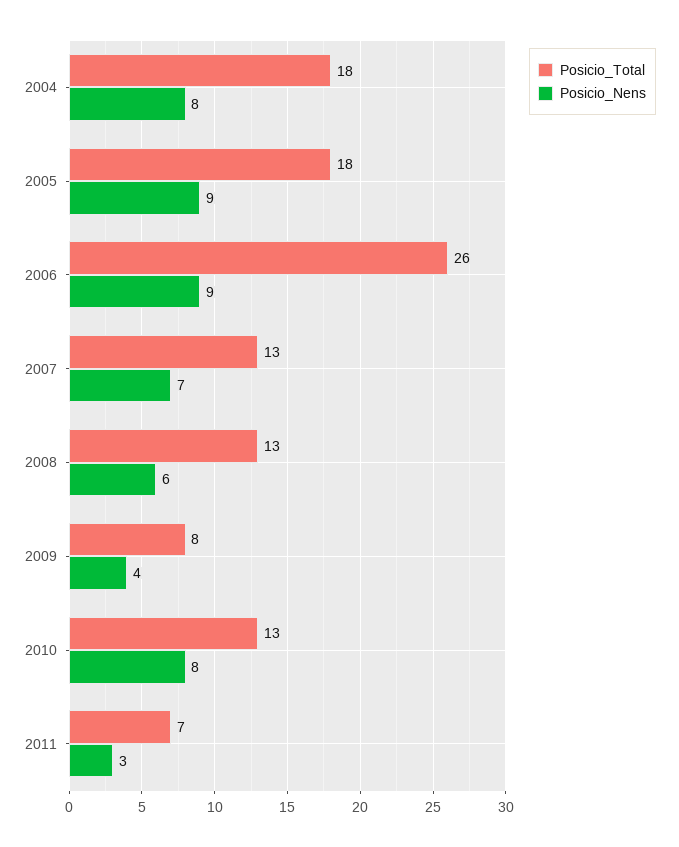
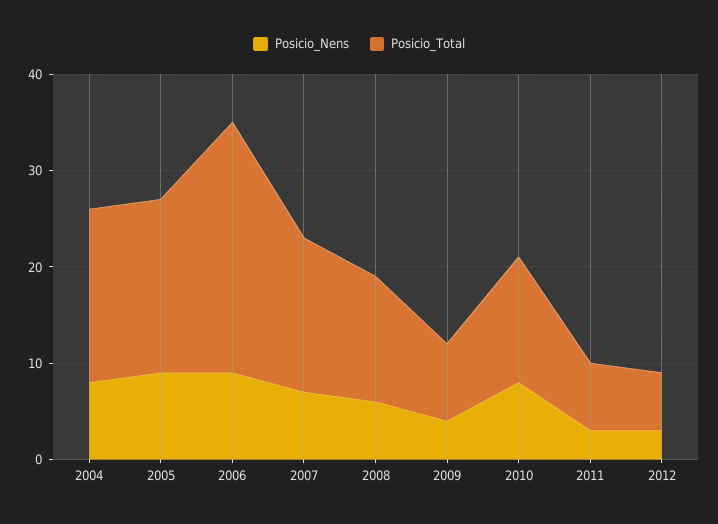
Posicio_Total, 2007: 13 -> 16
Posicio_Nens, 2012: none -> 3
Posicio_Total, 2012: none -> 6

